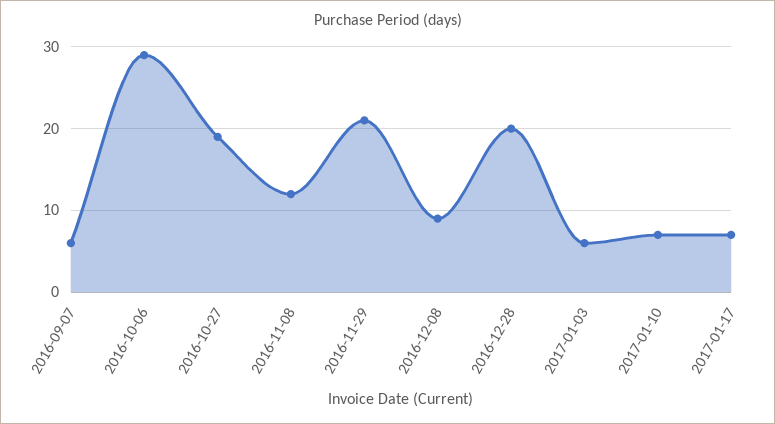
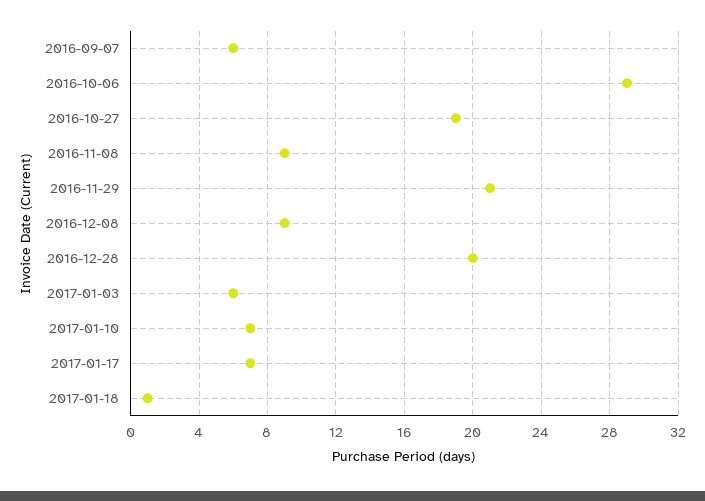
2016-11-08: 12 -> 9
2017-01-18: none -> 1

